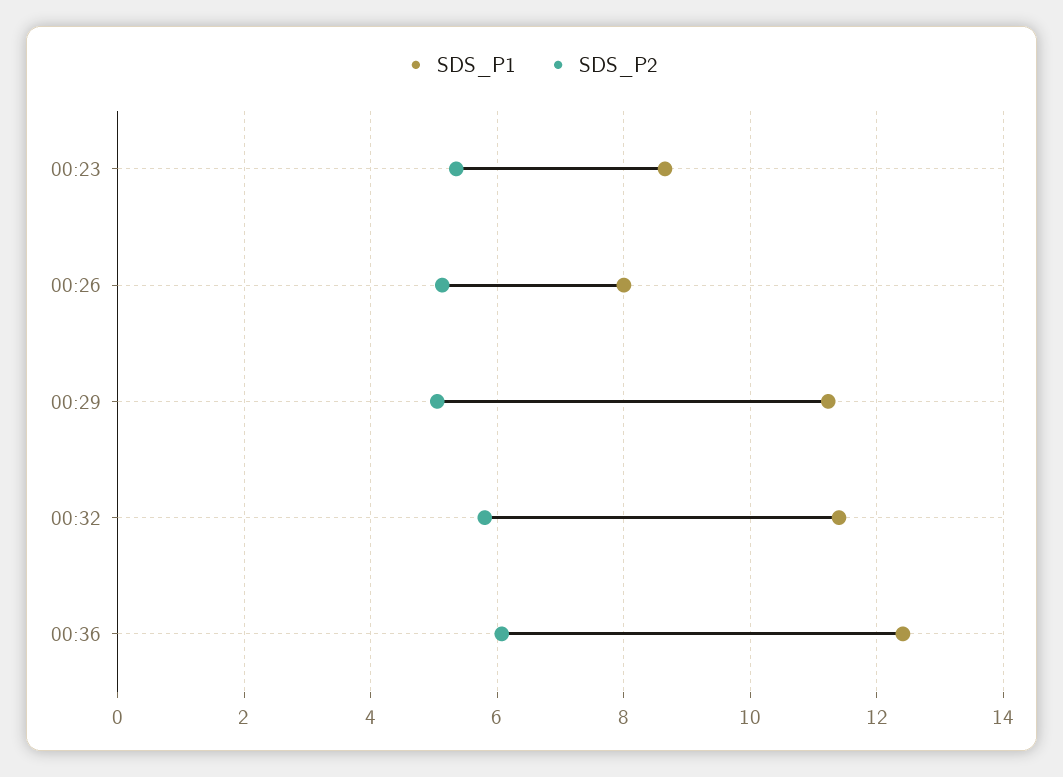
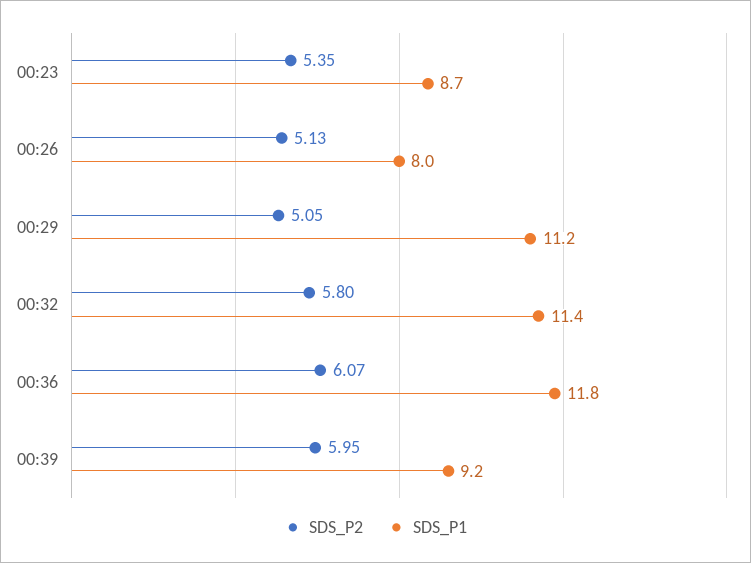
SDS_P1, 00:36: 12.4 -> 11.8
SDS_P2, 00:39: none -> 5.95
SDS_P1, 00:39: none -> 9.2

